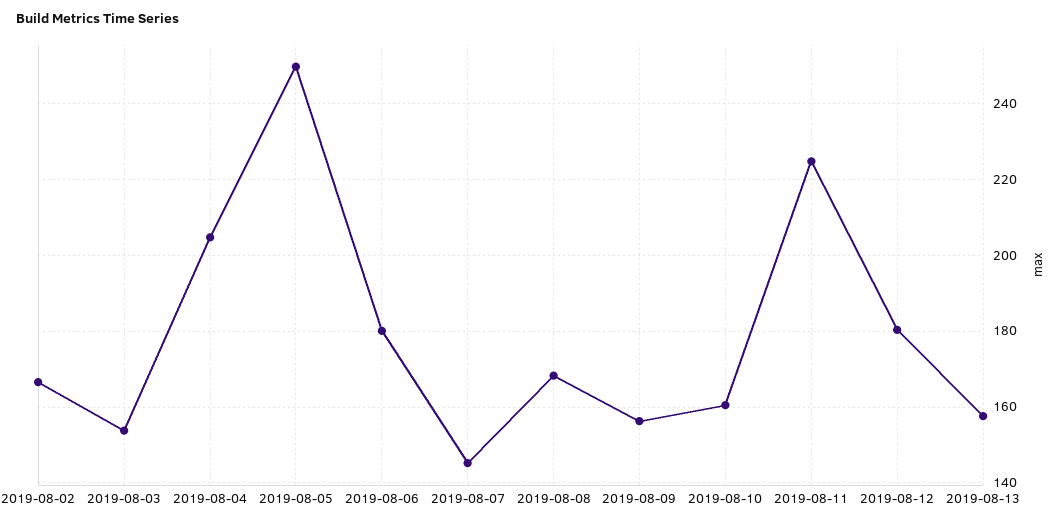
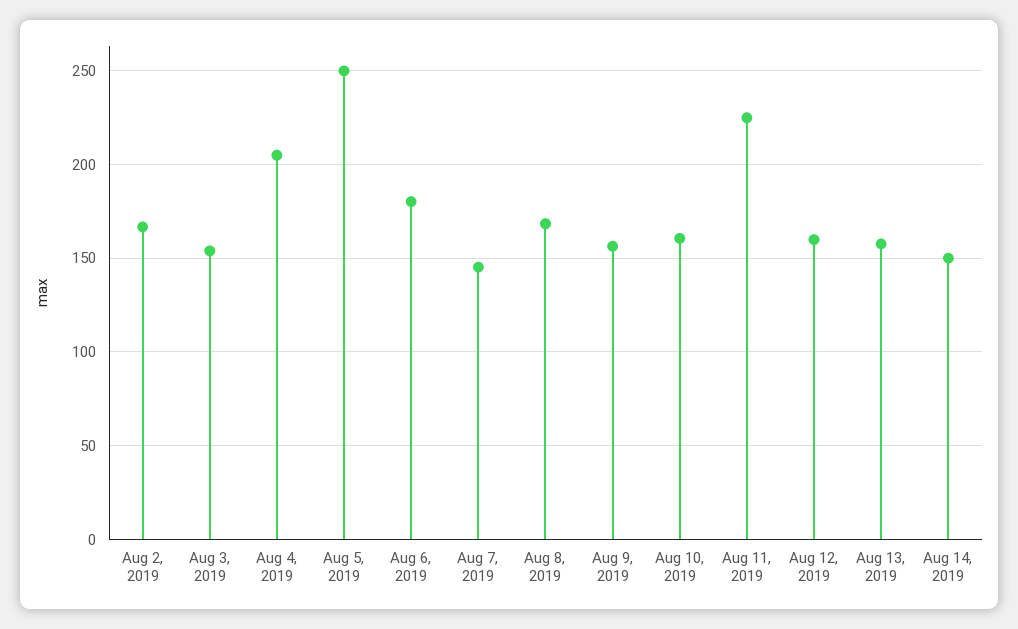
2019-08-12: 180 -> 160
Aug 14, 2019: none -> 150

